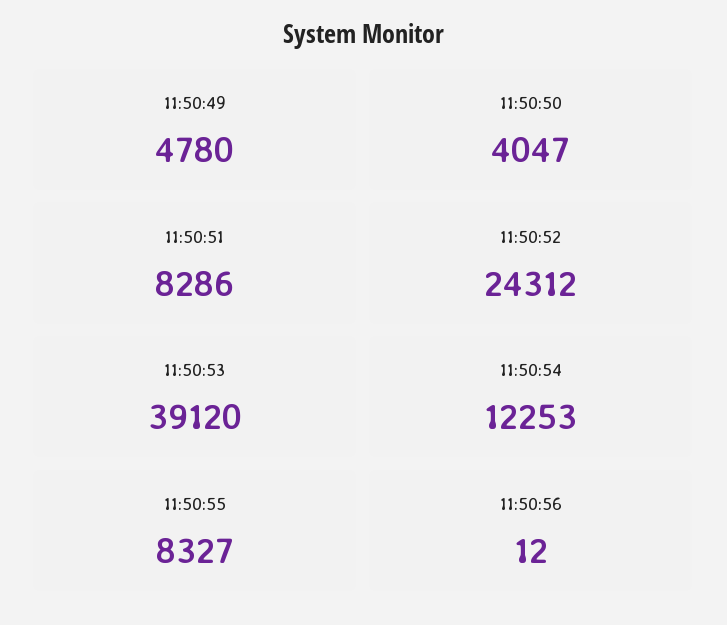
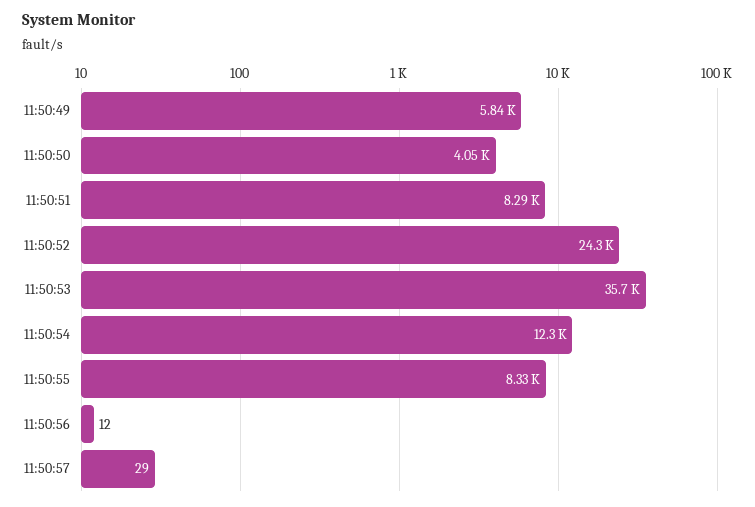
11:50:49: 4780 -> 5840
11:50:53: 39120 -> 35700
11:50:57: none -> 29

